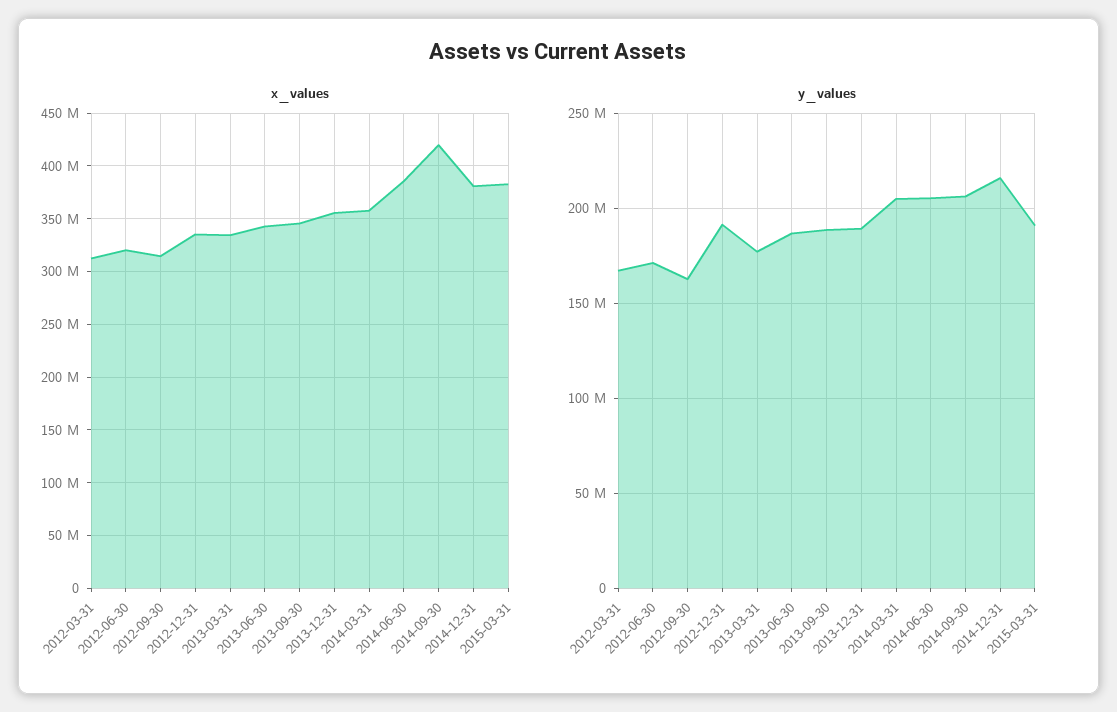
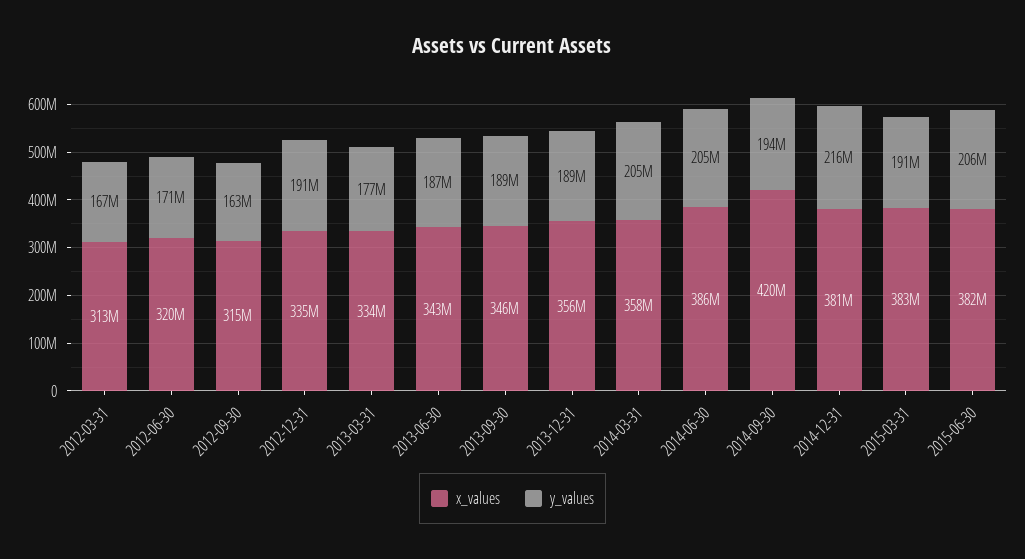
y_values, 2014-09-30: 205000000 -> 194000000
x_values, 2015-06-30: none -> 382000000
y_values, 2015-06-30: none -> 206000000

